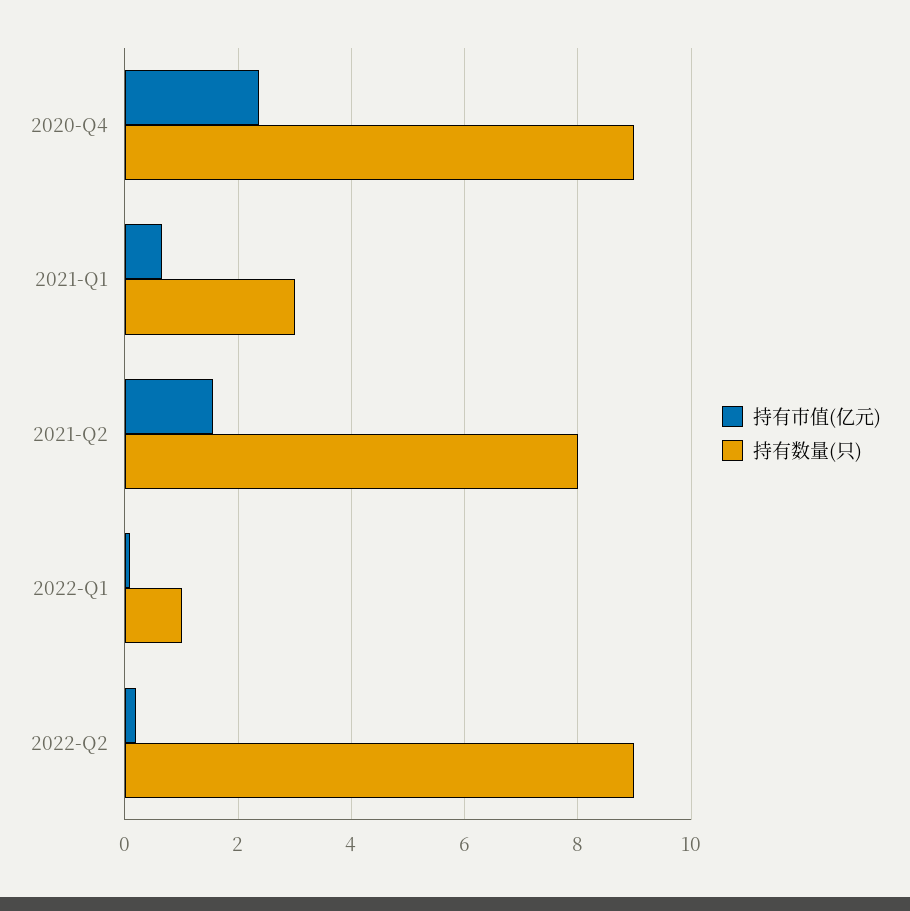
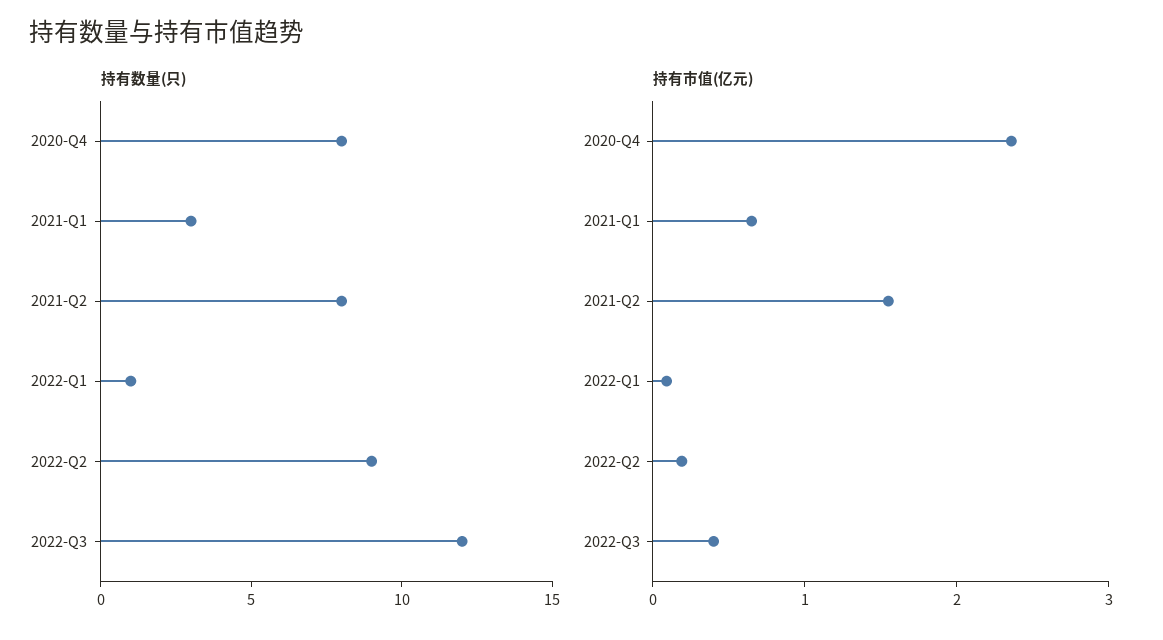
持有数量(只), 2020-Q4: 9 -> 8
持有数量(只), 2022-Q3: none -> 12
持有市值(亿元), 2022-Q3: none -> 0.4

